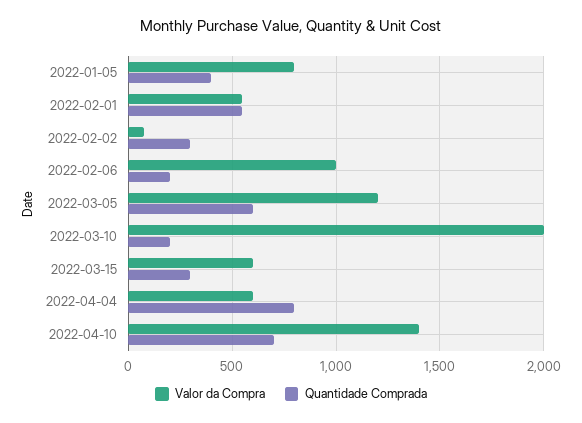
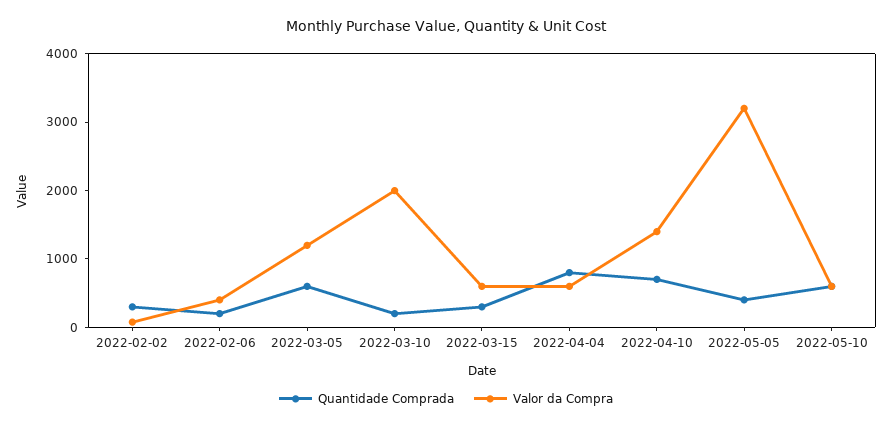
Valor da Compra, 2022-01-05: 800 -> none
Quantidade Comprada, 2022-01-05: 400 -> none
Valor da Compra, 2022-02-01: 550 -> none
Quantidade Comprada, 2022-02-01: 550 -> none
Valor da Compra, 2022-02-06: 1000 -> 400
Quantidade Comprada, 2022-05-05: none -> 400
Valor da Compra, 2022-05-05: none -> 3200
Quantidade Comprada, 2022-05-10: none -> 600
Valor da Compra, 2022-05-10: none -> 600

